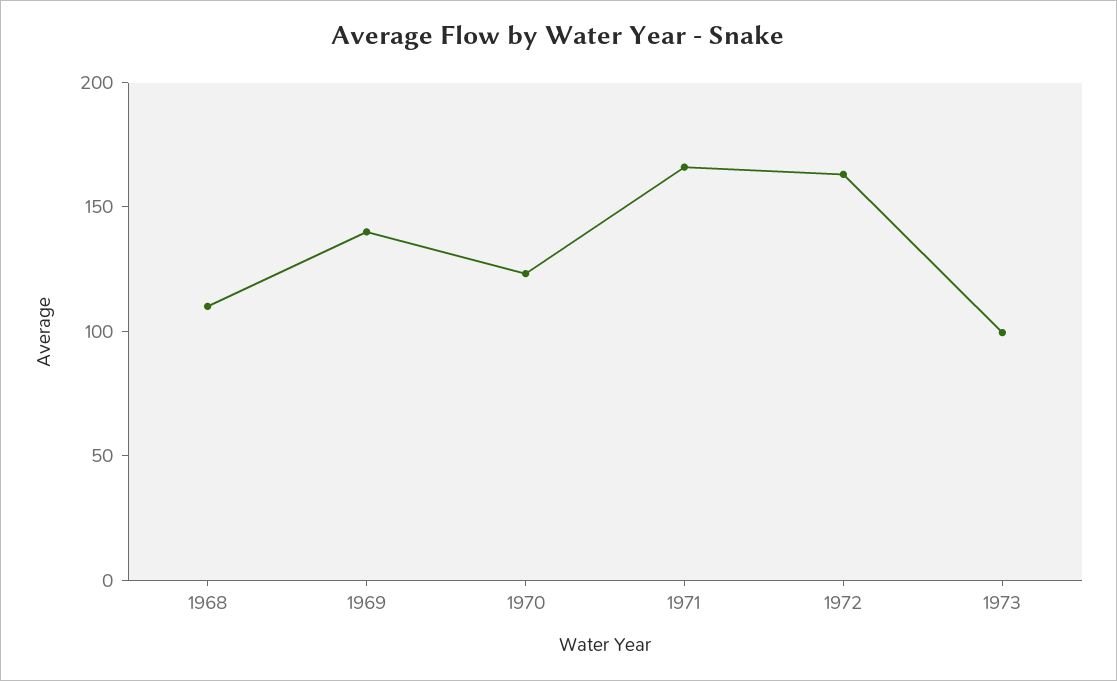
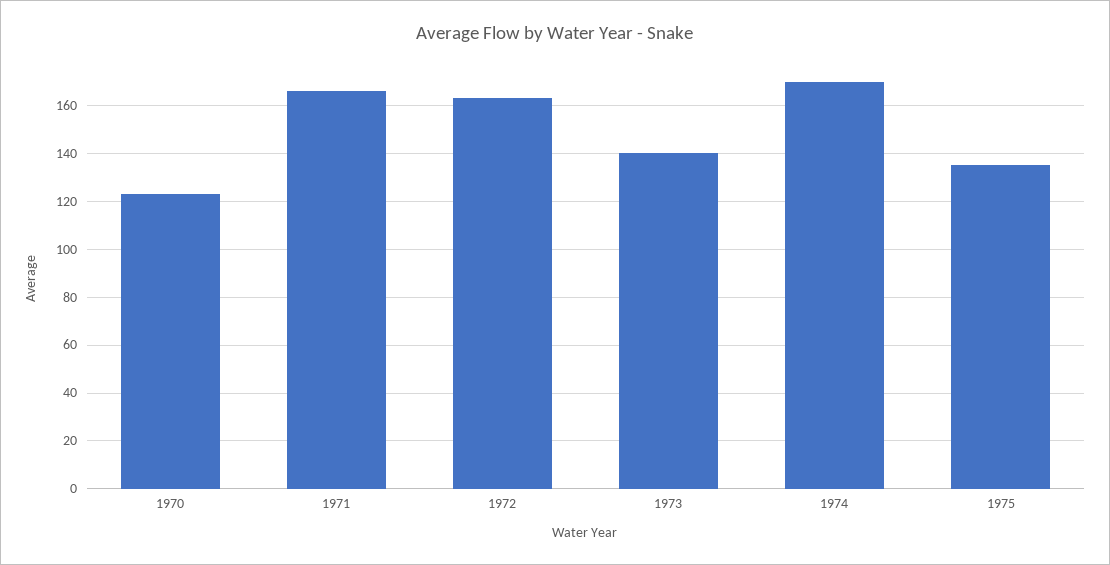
1968: 110 -> none
1969: 140 -> none
1973: 100 -> 140
1974: none -> 170
1975: none -> 135

